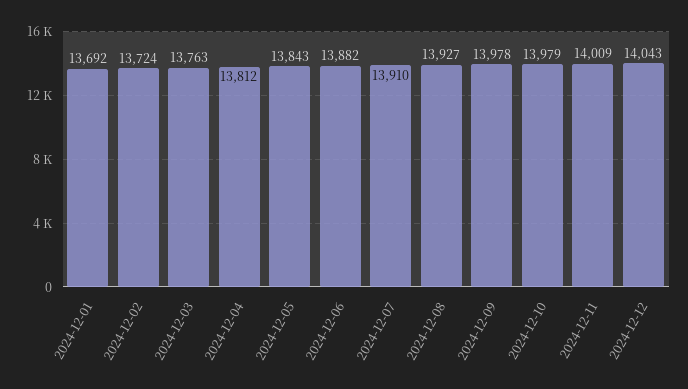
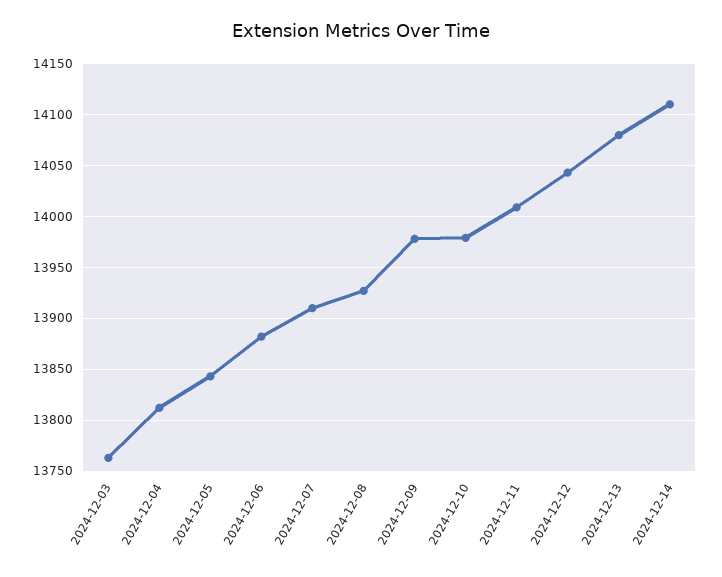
2024-12-01: 13692 -> none
2024-12-02: 13724 -> none
2024-12-13: none -> 14080
2024-12-14: none -> 14110

